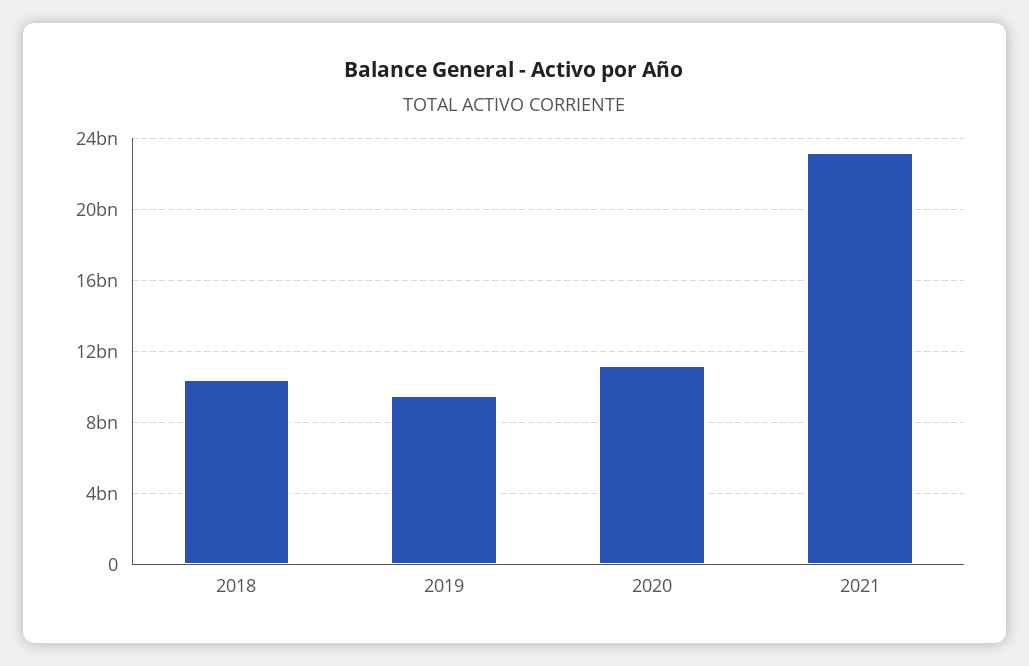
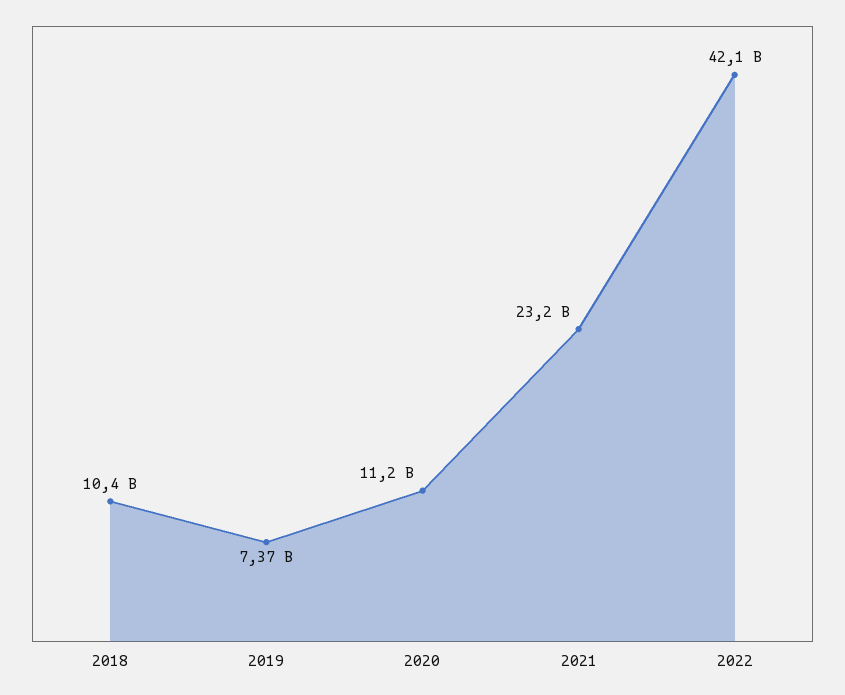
2019: 9500000000 -> 7370000000
2022: none -> 42100000000

